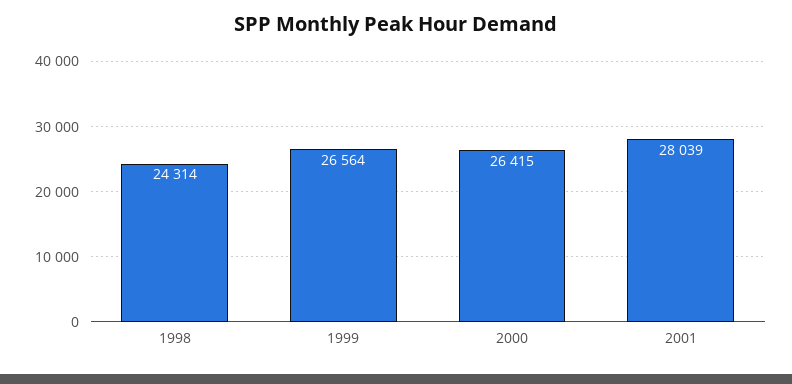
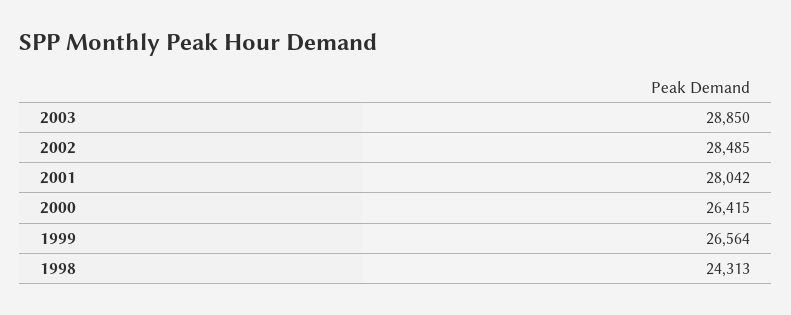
1998: 24314 -> 24313
2001: 28039 -> 28042
2003: none -> 28850
2002: none -> 28485

